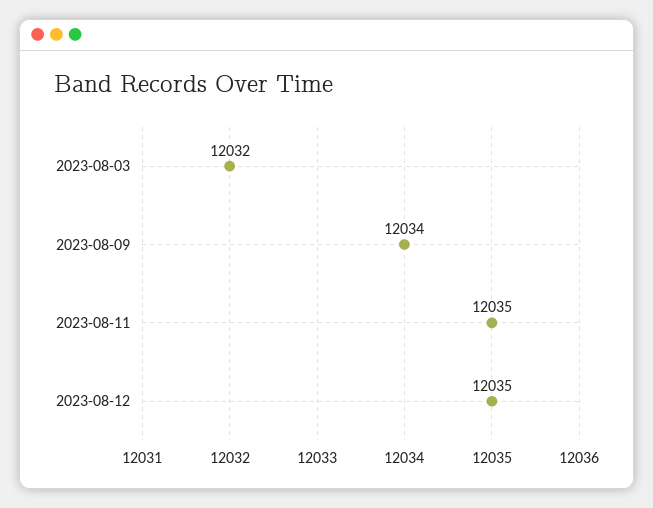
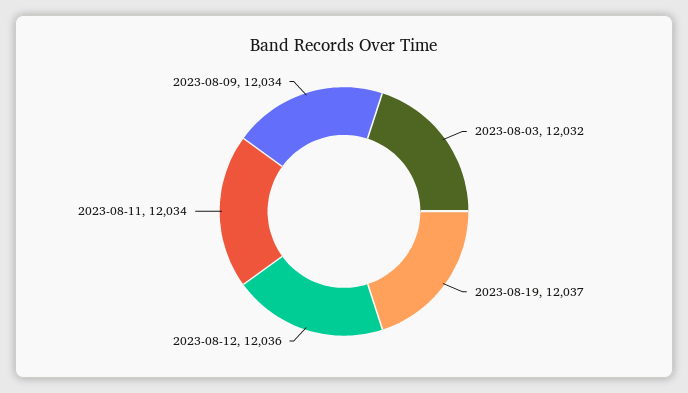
2023-08-11: 12035 -> 12034
2023-08-12: 12035 -> 12036
2023-08-19: none -> 12037

